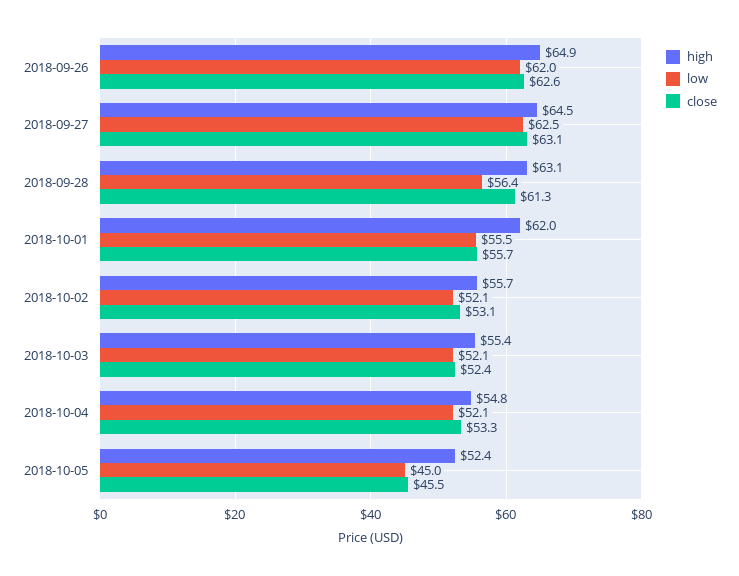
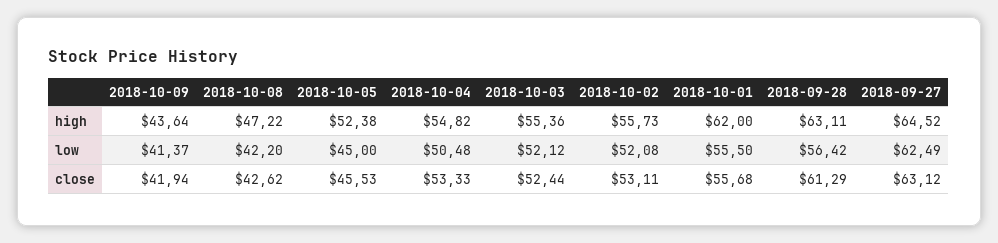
high, 2018-09-26: 64.9 -> none
low, 2018-09-26: 62 -> none
close, 2018-09-26: 62.6 -> none
low, 2018-10-04: 52.1 -> 50.48
high, 2018-10-09: none -> 43.64
high, 2018-10-08: none -> 47.22
low, 2018-10-09: none -> 41.37
low, 2018-10-08: none -> 42.2
close, 2018-10-09: none -> 41.94
close, 2018-10-08: none -> 42.62

